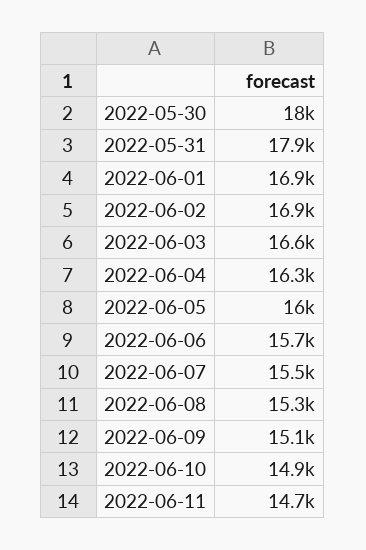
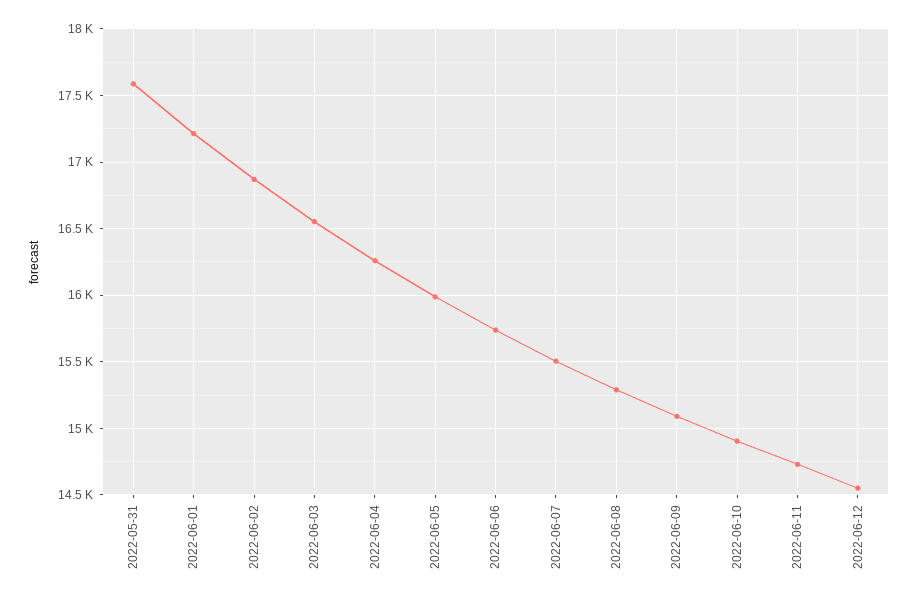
2022-05-30: 18000 -> none
2022-05-31: 17900 -> 17600
2022-06-01: 16900 -> 17200
2022-06-12: none -> 14550

